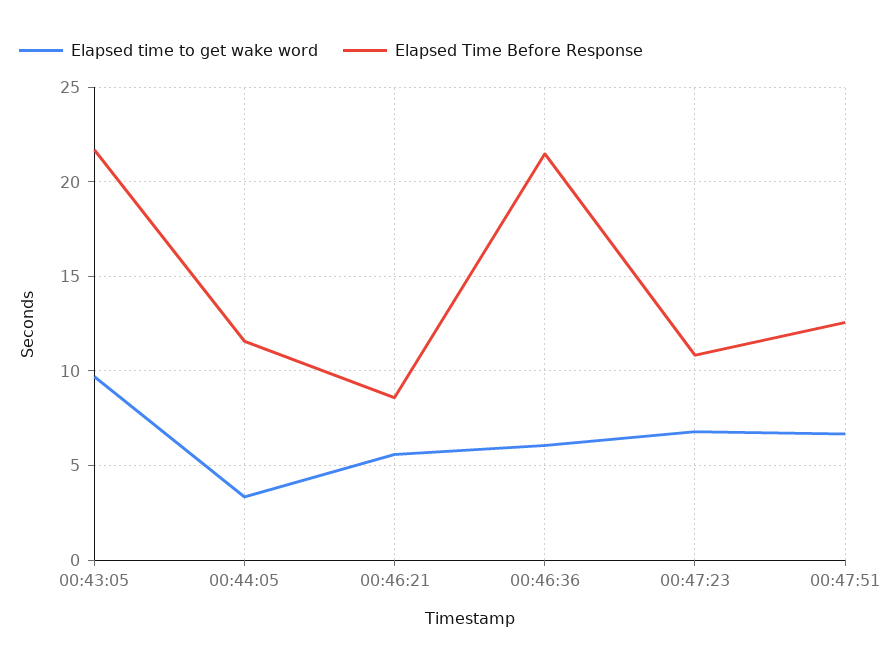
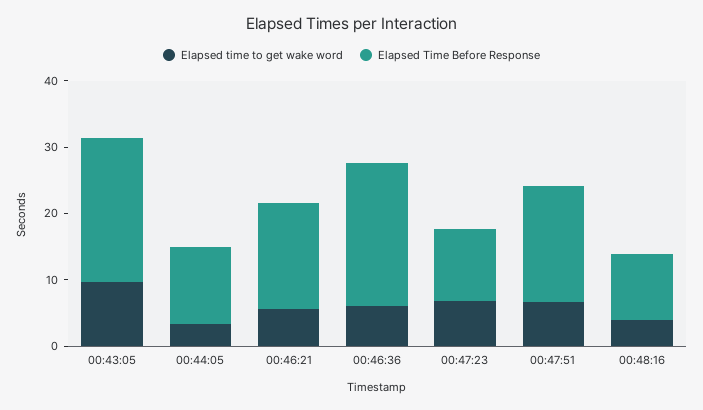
Elapsed Time Before Response, 00:46:21: 8.5 -> 16
Elapsed Time Before Response, 00:47:51: 12.5 -> 18
Elapsed time to get wake word, 00:48:16: none -> 4
Elapsed Time Before Response, 00:48:16: none -> 10

